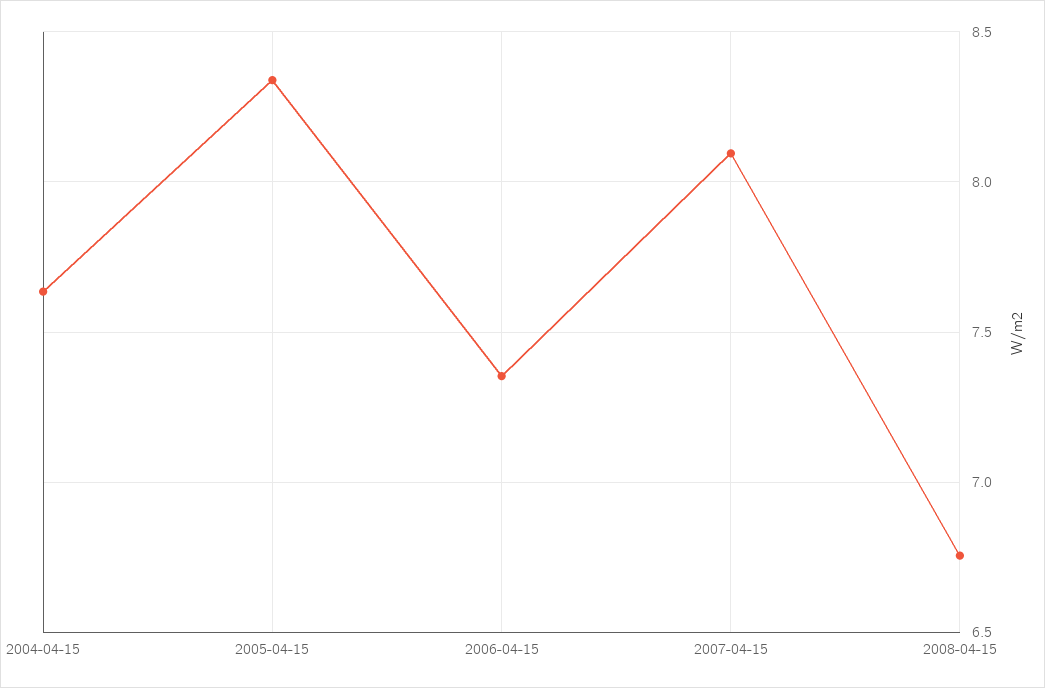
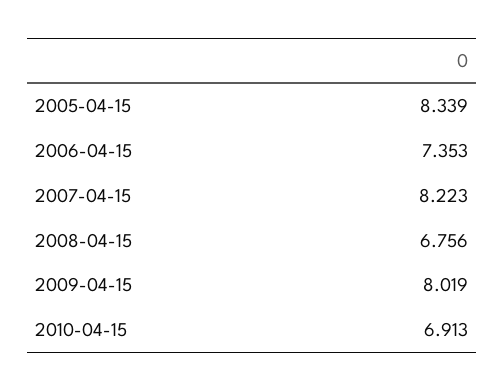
2004-04-15: 7.65 -> none
2007-04-15: 8.1 -> 8.223
2009-04-15: none -> 8.019
2010-04-15: none -> 6.913

